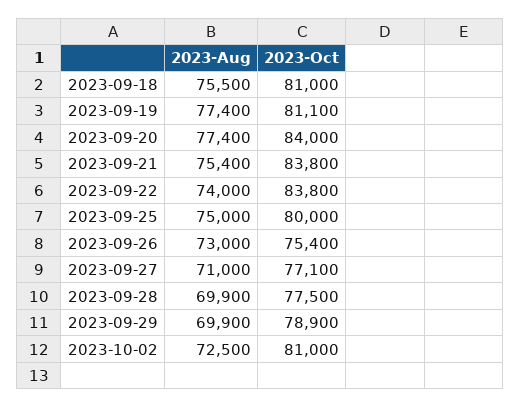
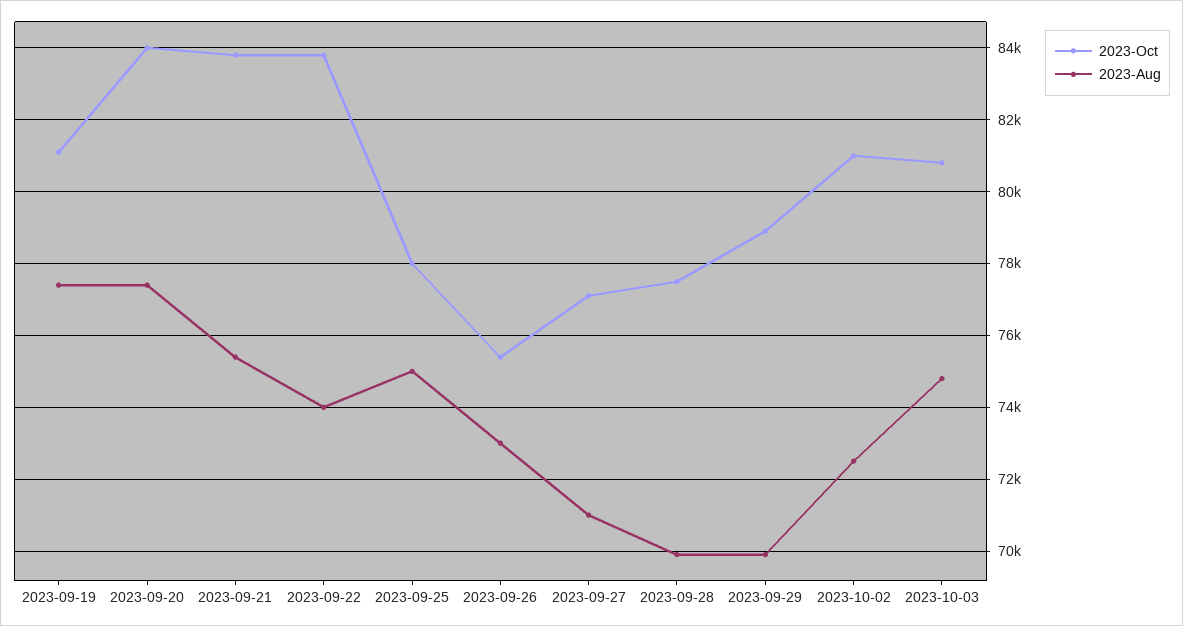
2023-Aug, 2023-09-18: 75500 -> none
2023-Oct, 2023-09-18: 81000 -> none
2023-Oct, 2023-09-25: 80000 -> 78000
2023-Oct, 2023-10-03: none -> 80800
2023-Aug, 2023-10-03: none -> 74800

